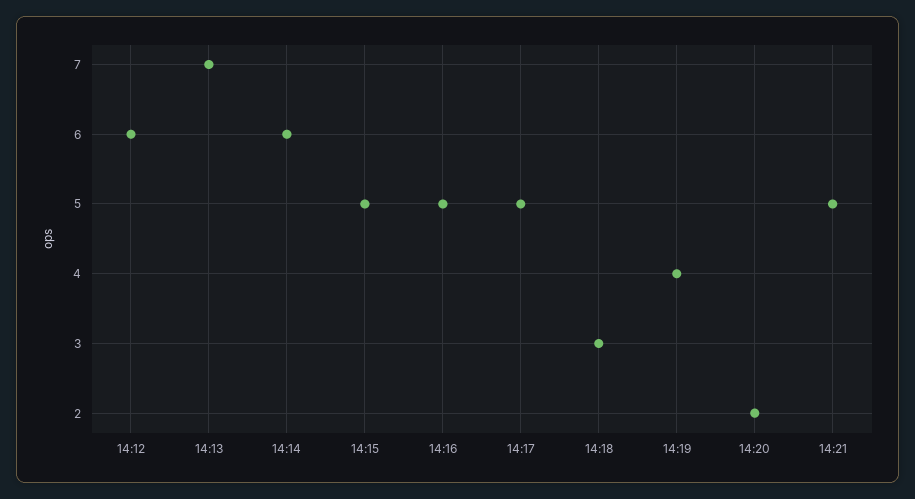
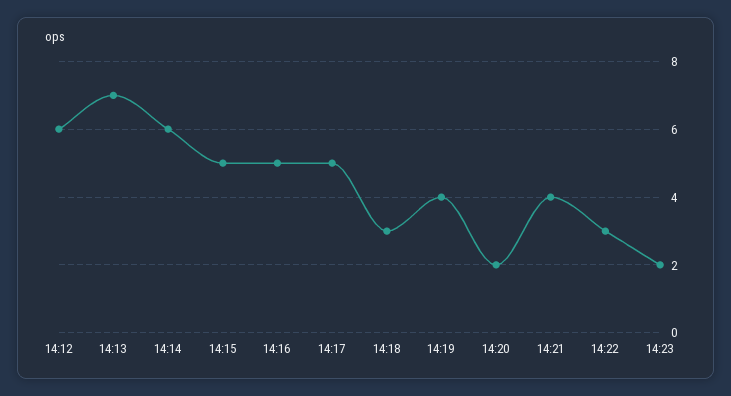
14:21: 5 -> 4
14:22: none -> 3
14:23: none -> 2

